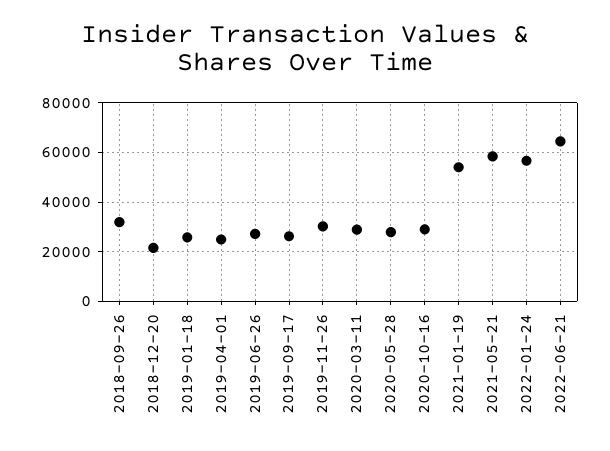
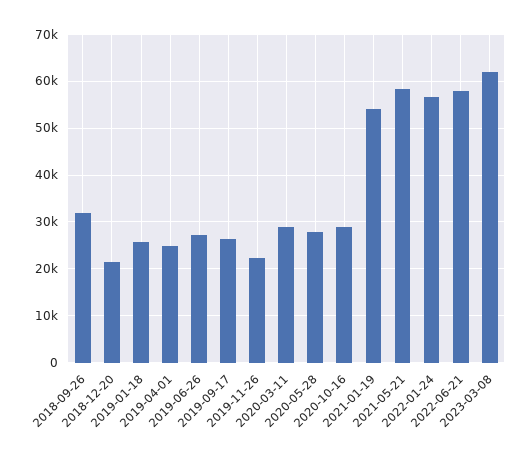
2019-11-26: 30000 -> 22000
2022-06-21: 65000 -> 58000
2023-03-08: none -> 62000

